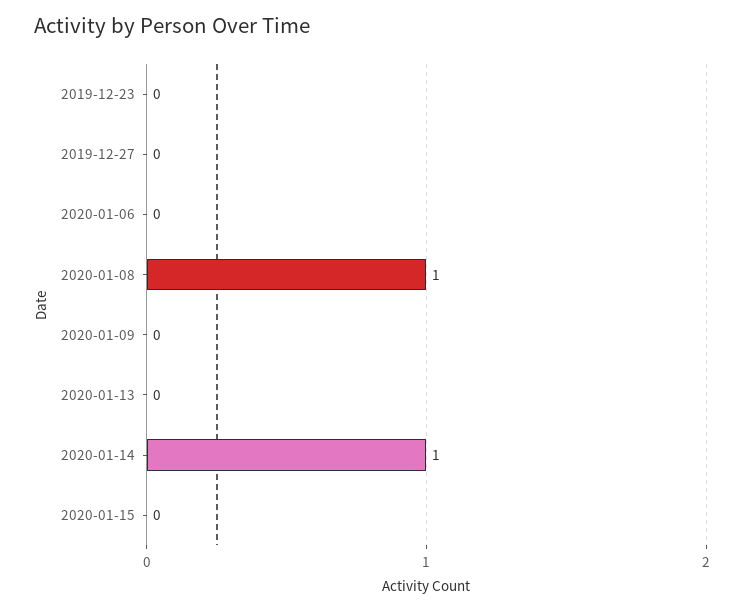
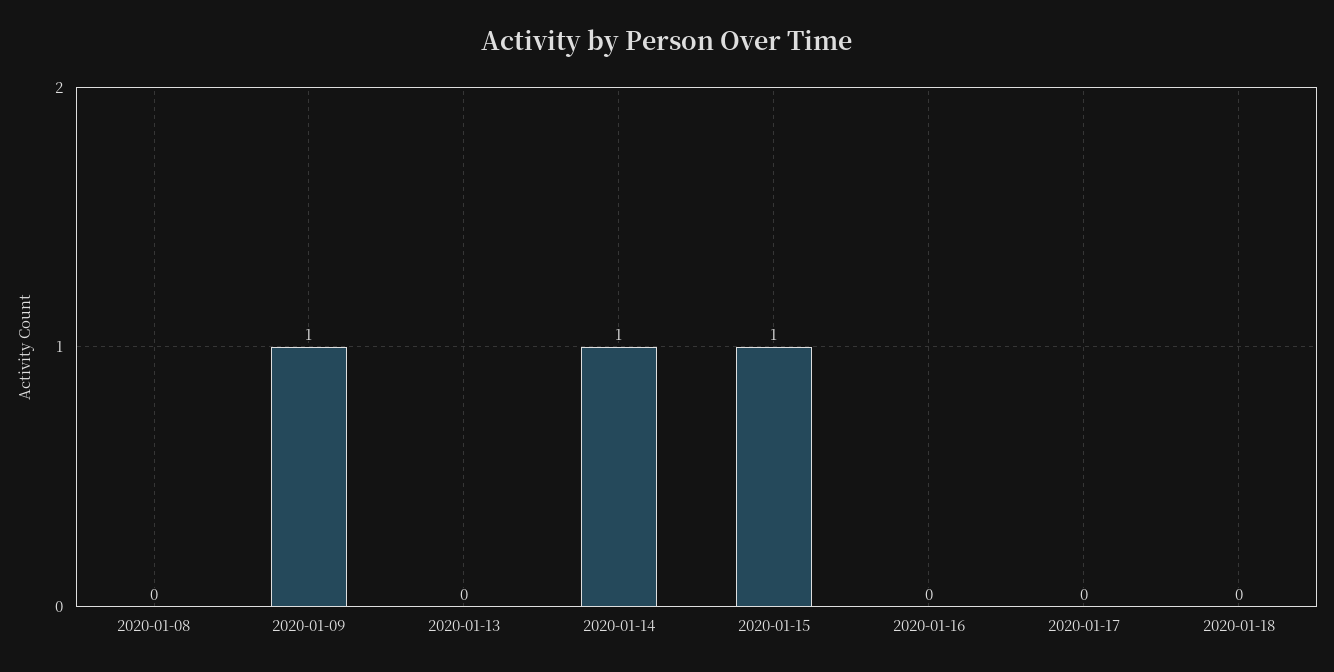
2019-12-23: 0 -> none
2019-12-27: 0 -> none
2020-01-06: 0 -> none
2020-01-08: 1 -> 0
2020-01-09: 0 -> 1
2020-01-15: 0 -> 1
2020-01-16: none -> 0
2020-01-17: none -> 0
2020-01-18: none -> 0

